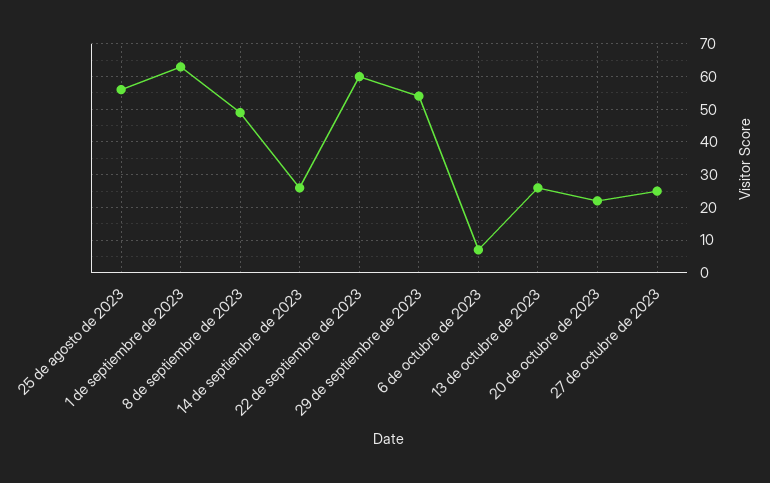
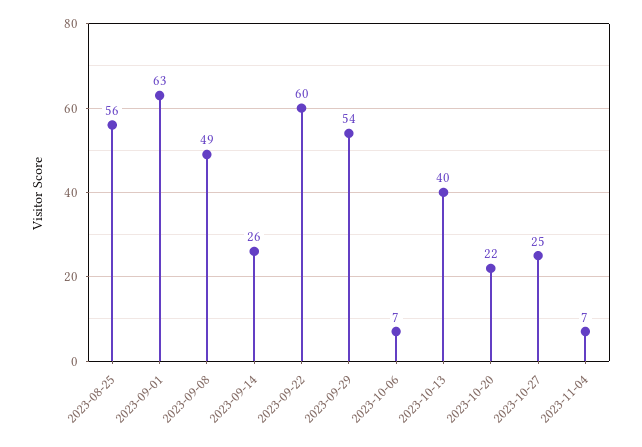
13 de octubre de 2023: 25 -> 40
2023-11-04: none -> 7

